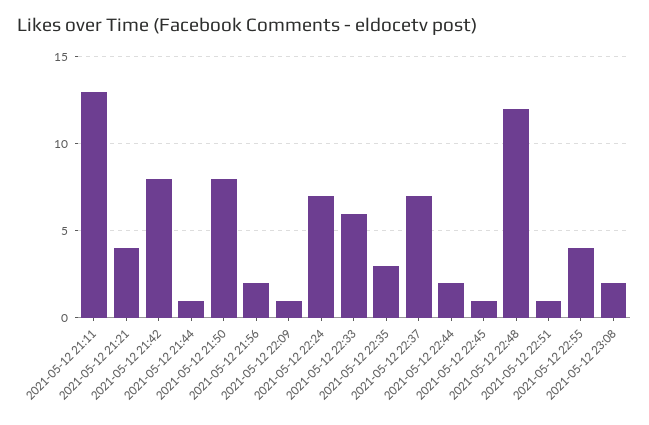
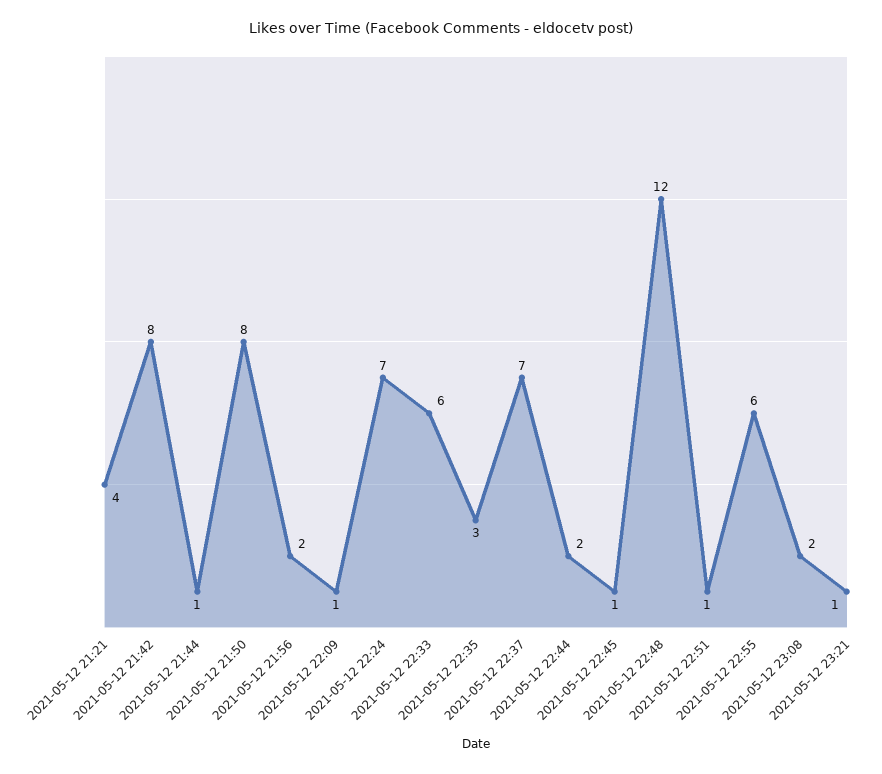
2021-05-12 21:11: 13 -> none
2021-05-12 22:55: 4 -> 6
2021-05-12 23:21: none -> 1

